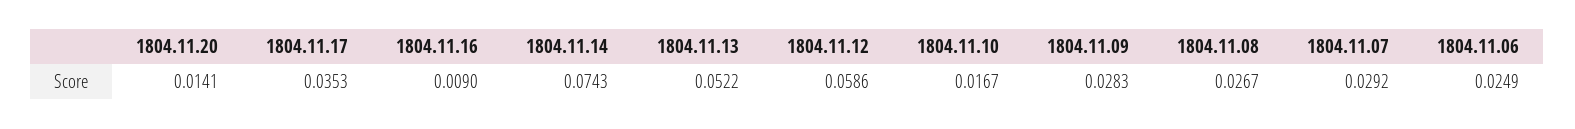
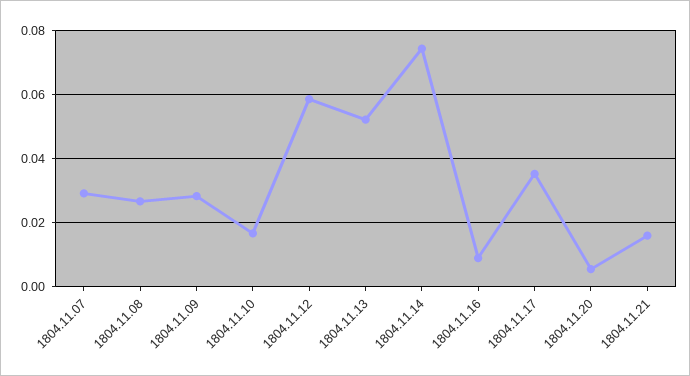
1804.11.20: 0.0141 -> 0.006
1804.11.06: 0.0249 -> none
1804.11.21: none -> 0.016

